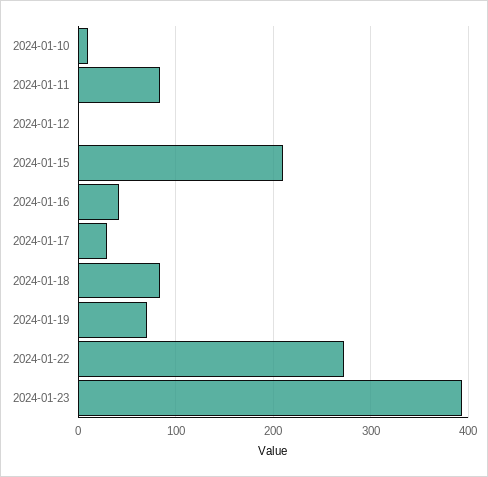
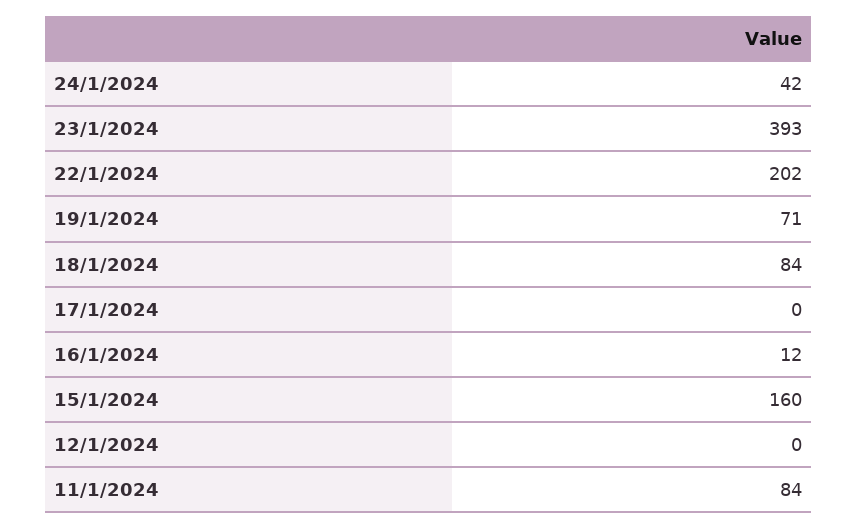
2024-01-10: 10 -> none
2024-01-15: 210 -> 160
2024-01-16: 40 -> 12
2024-01-17: 30 -> 0
2024-01-22: 270 -> 202
24/1/2024: none -> 42

